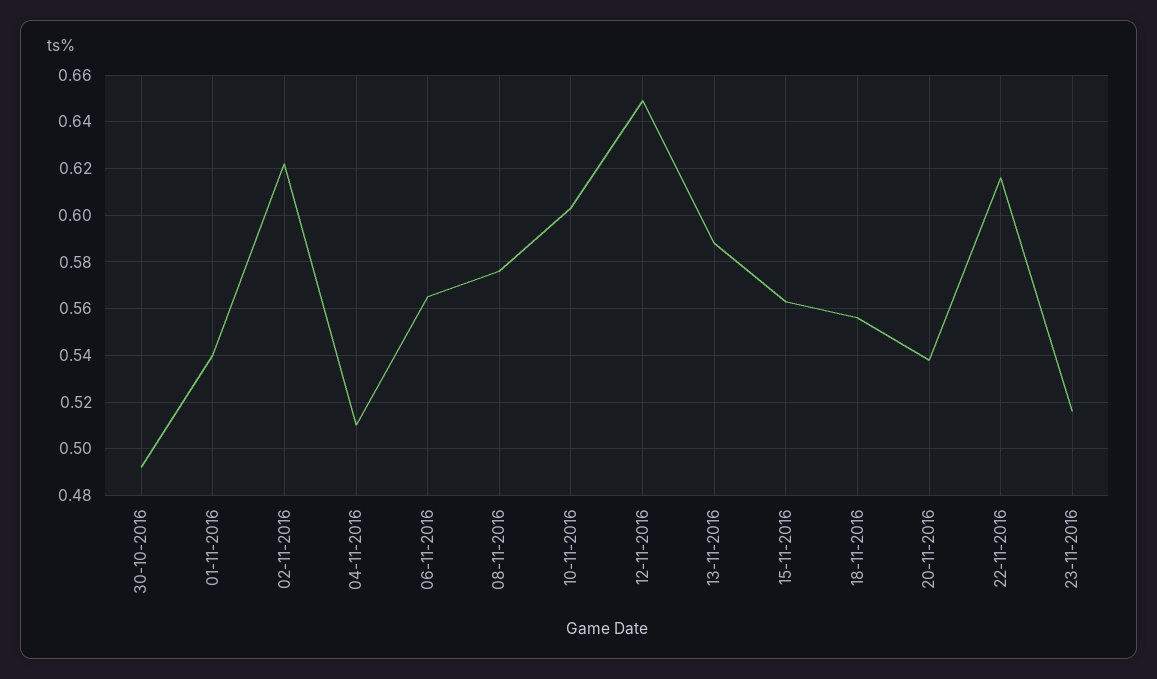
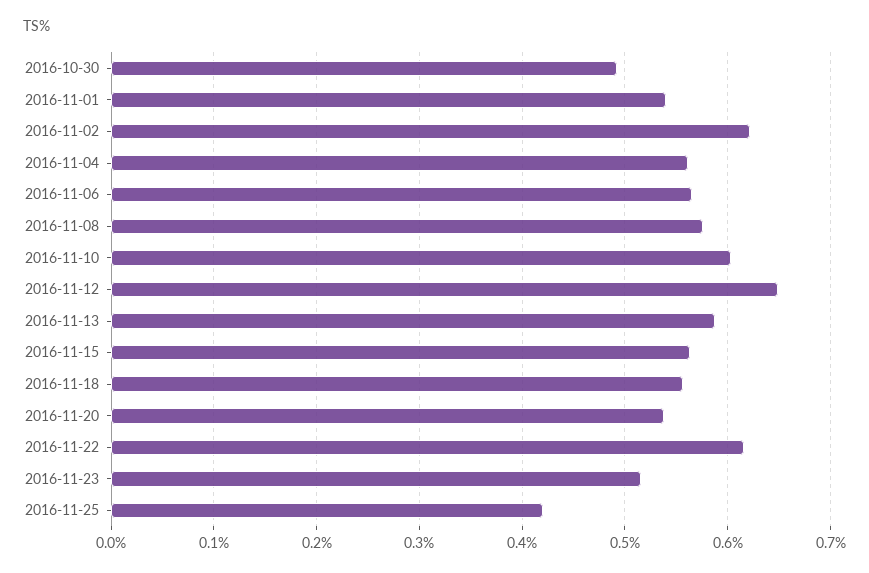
04-11-2016: 0.51 -> 0.56
2016-11-25: none -> 0.42

